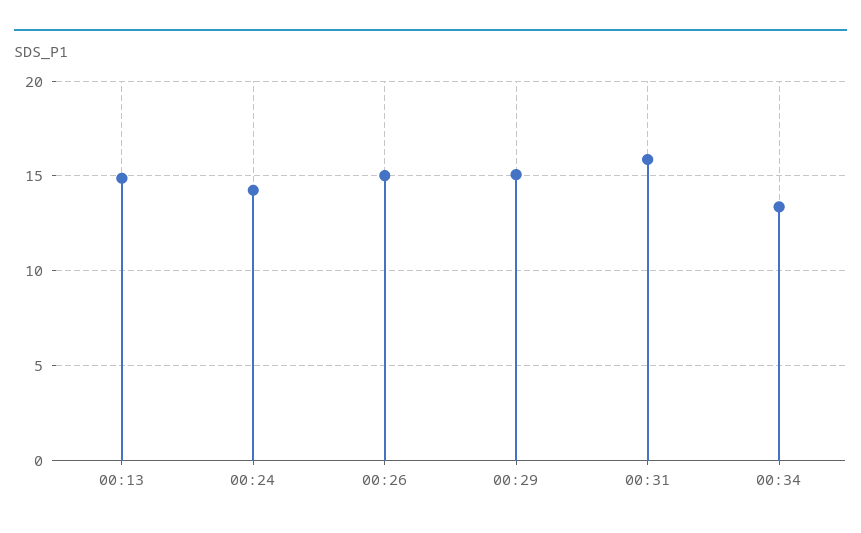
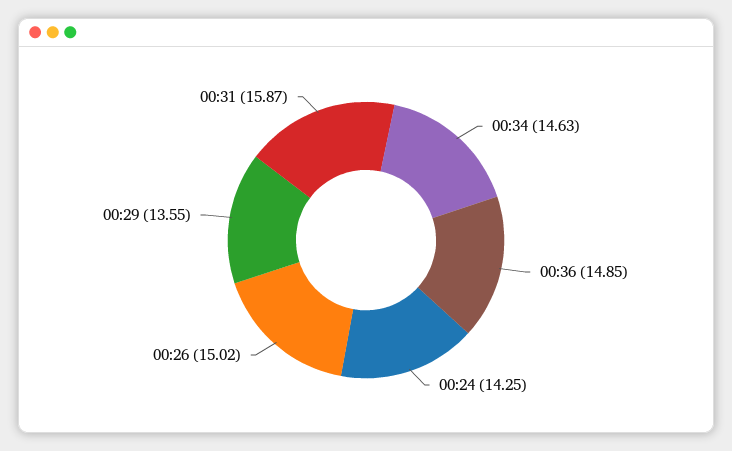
00:13: 15 -> none
00:29: 15 -> 13.55
00:34: 13.5 -> 14.63
00:36: none -> 14.85

